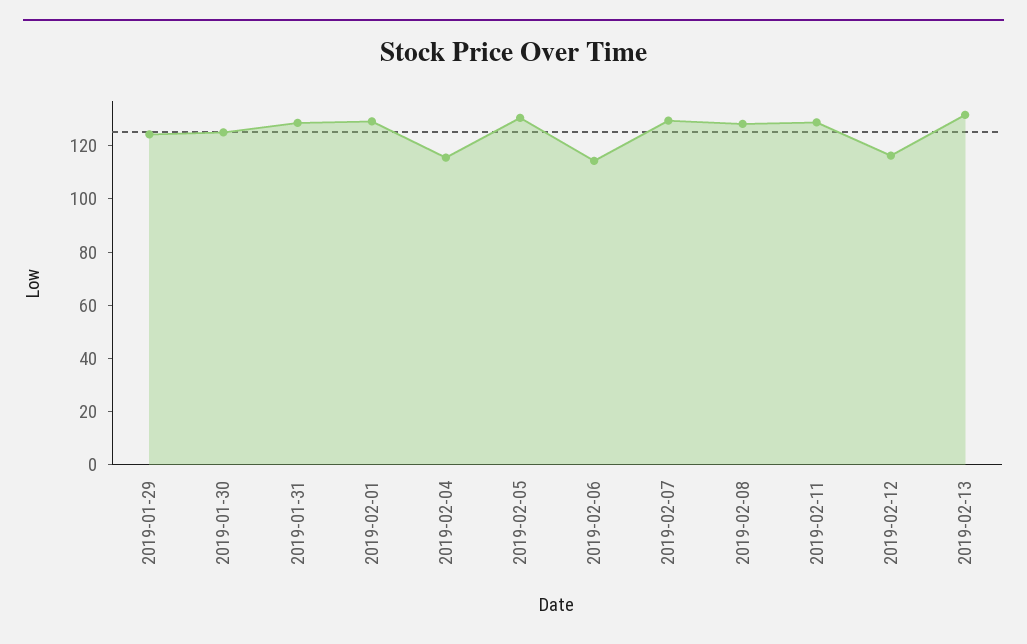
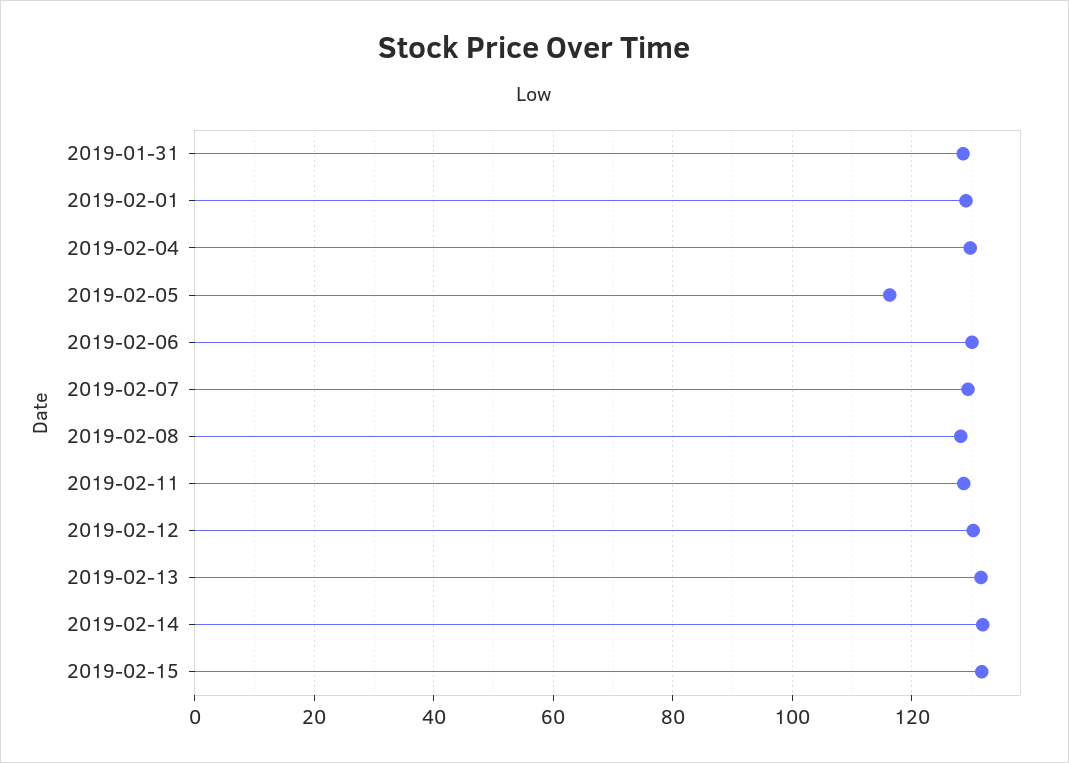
2019-01-29: 125 -> none
2019-01-30: 125 -> none
2019-02-04: 115 -> 130
2019-02-05: 130 -> 116
2019-02-06: 115 -> 130
2019-02-12: 115 -> 130
2019-02-14: none -> 132
2019-02-15: none -> 132

